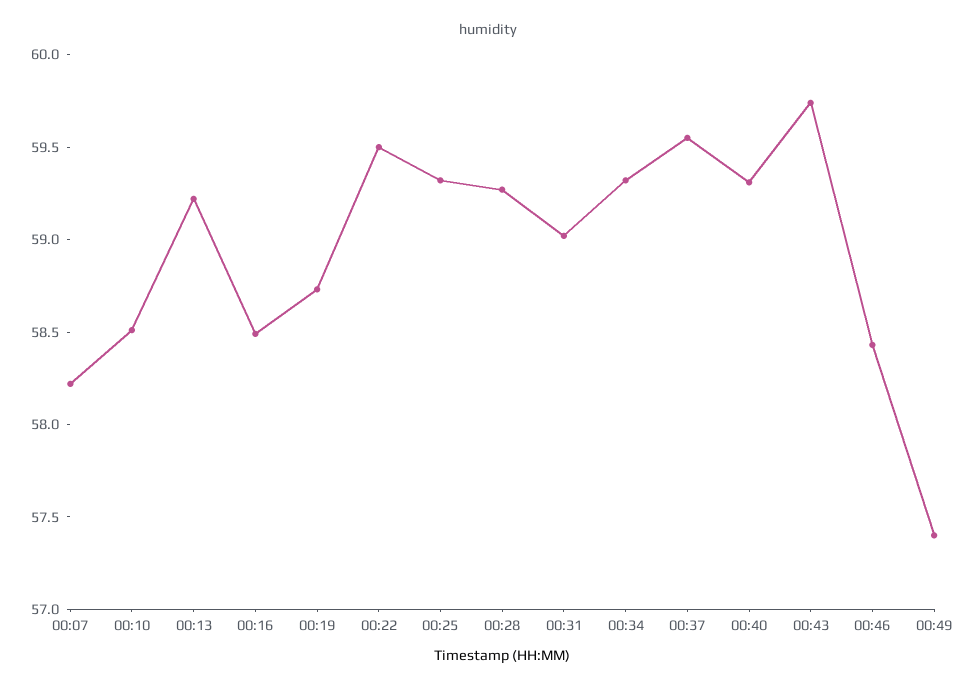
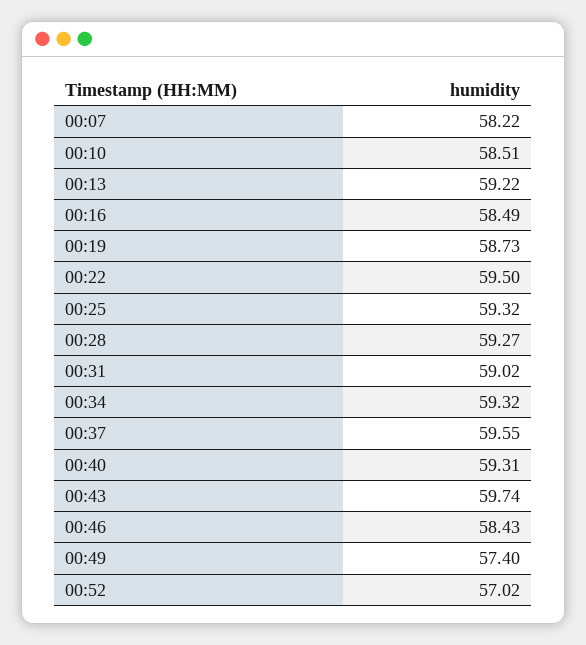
00:52: none -> 57.02

